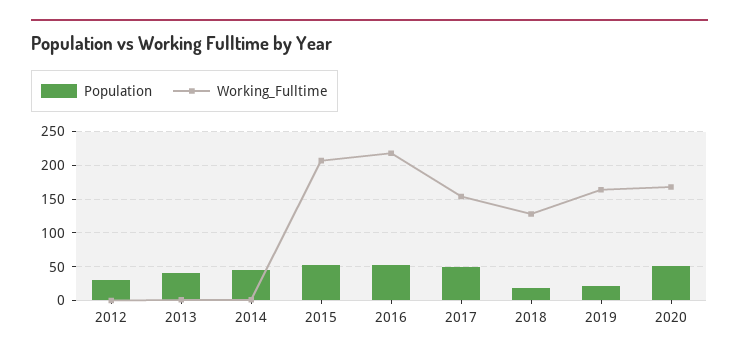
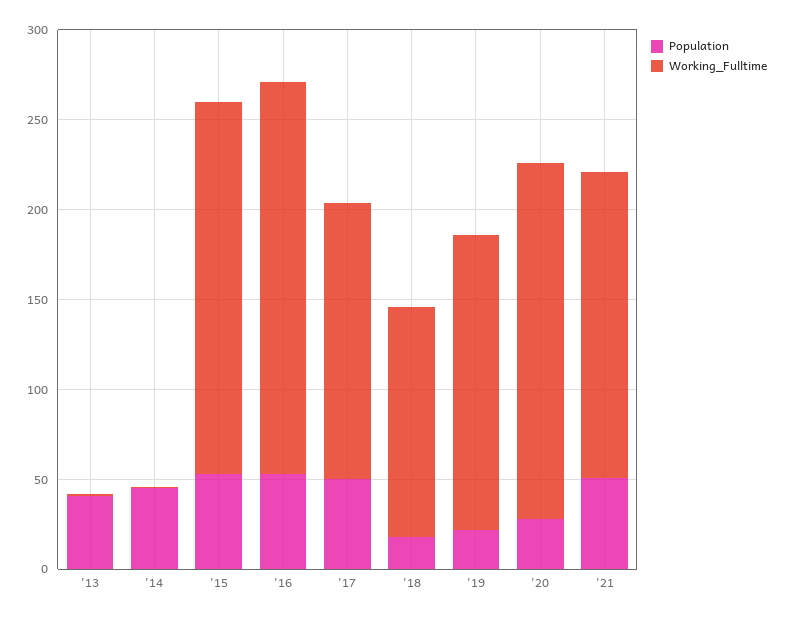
Population, 2012: 30 -> none
Working_Fulltime, 2012: 0 -> none
Population, 2020: 50 -> 30
Working_Fulltime, 2020: 170 -> 200
Population, '21: none -> 50
Working_Fulltime, '21: none -> 170

